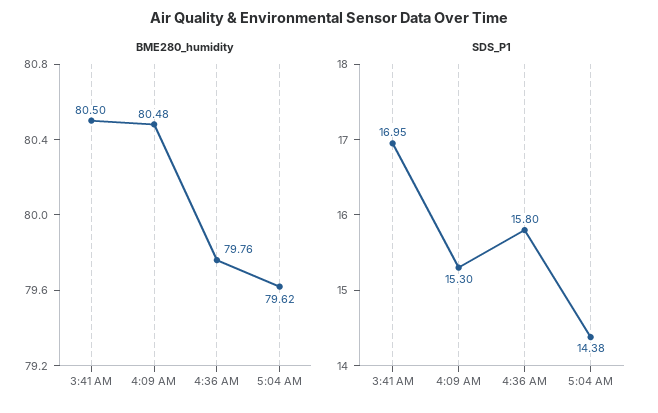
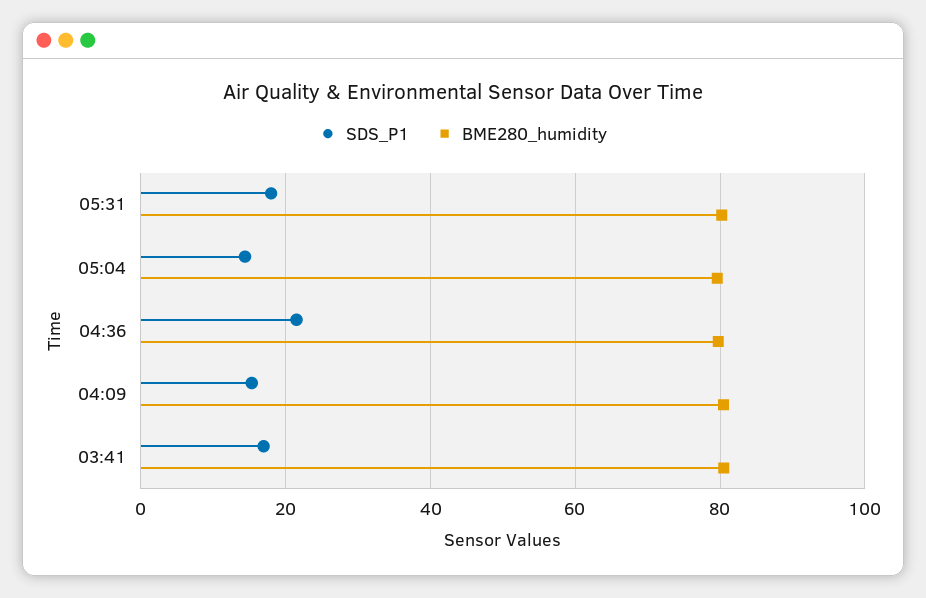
SDS_P1, 4:36 AM: 15.8 -> 22
SDS_P1, 05:31: none -> 18
BME280_humidity, 05:31: none -> 80

